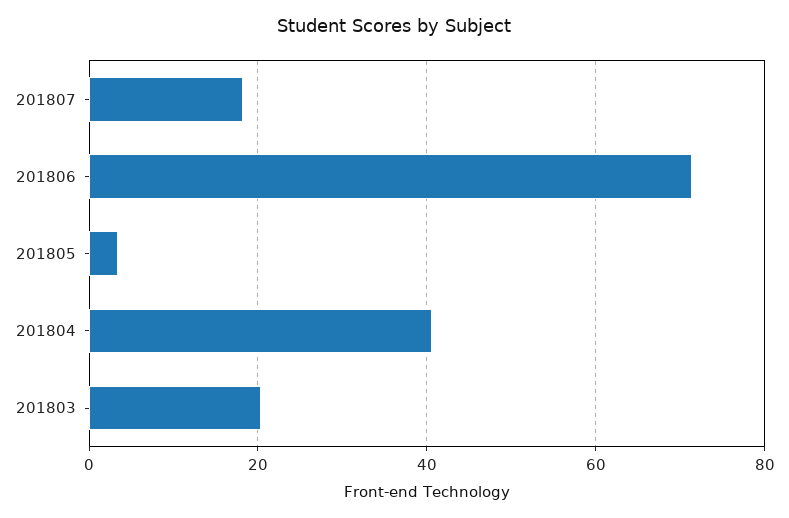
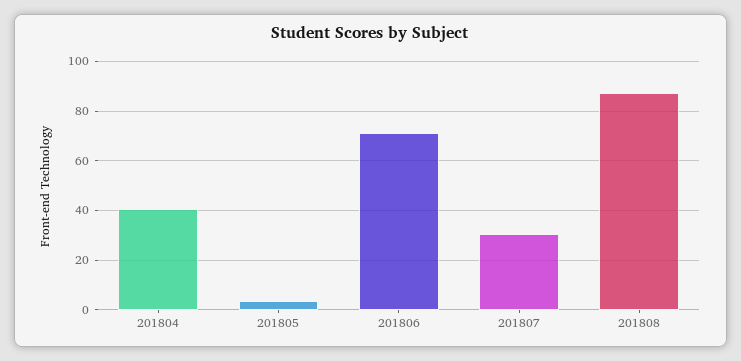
201807: 18 -> 30
201803: 20 -> none
201808: none -> 87.5

